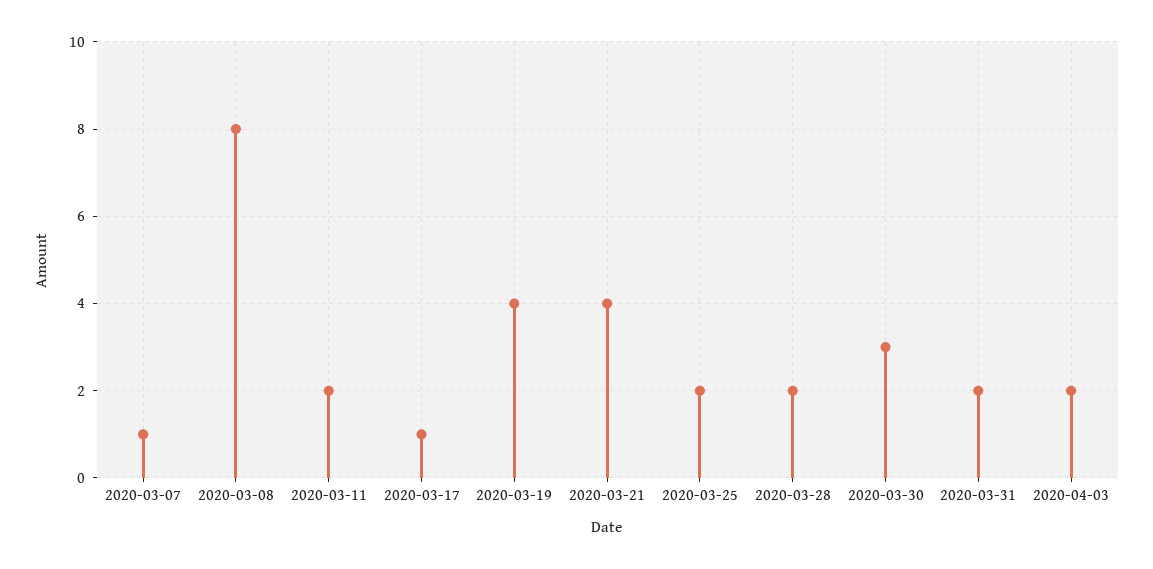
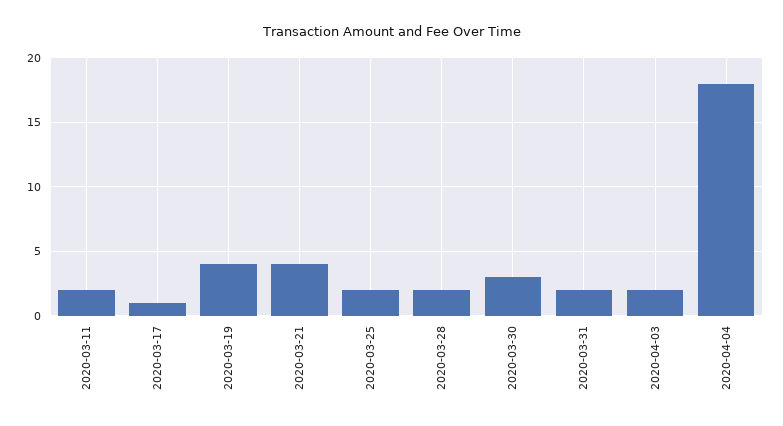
2020-03-07: 1 -> none
2020-03-08: 8 -> none
2020-04-04: none -> 18

